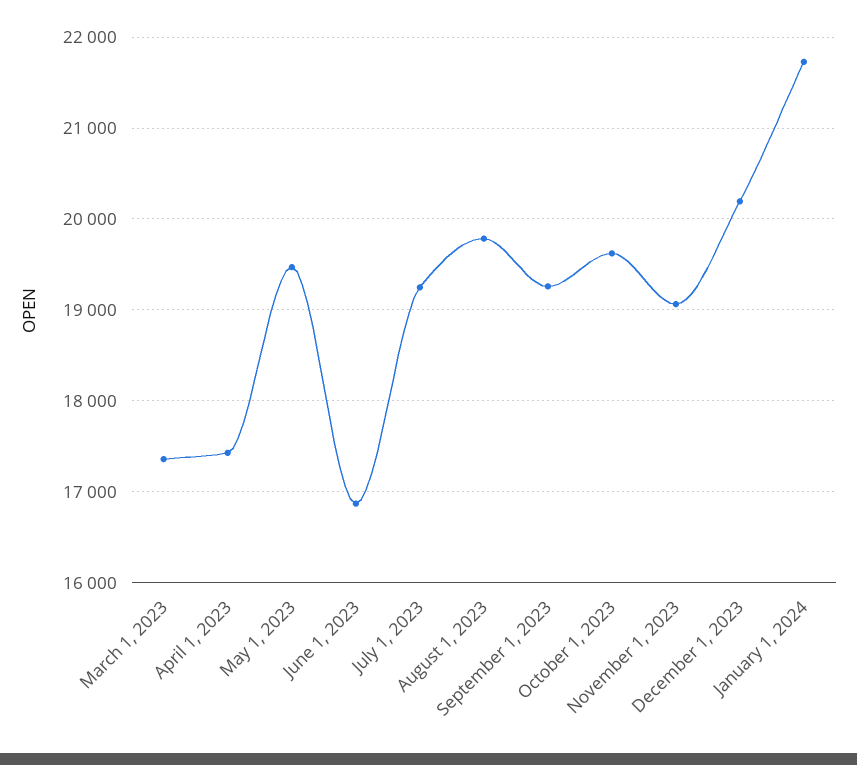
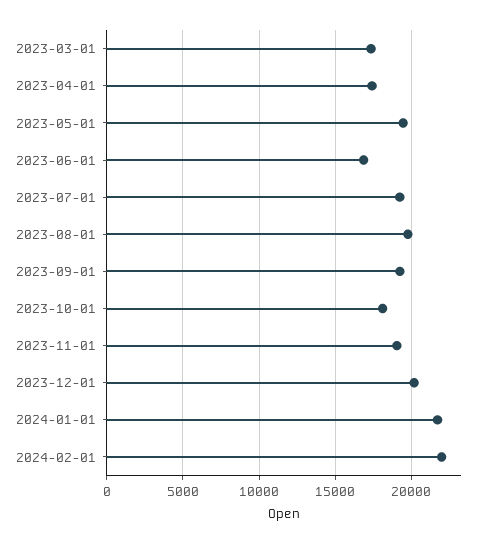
October 1, 2023: 19600 -> 18000
2024-02-01: none -> 22000

